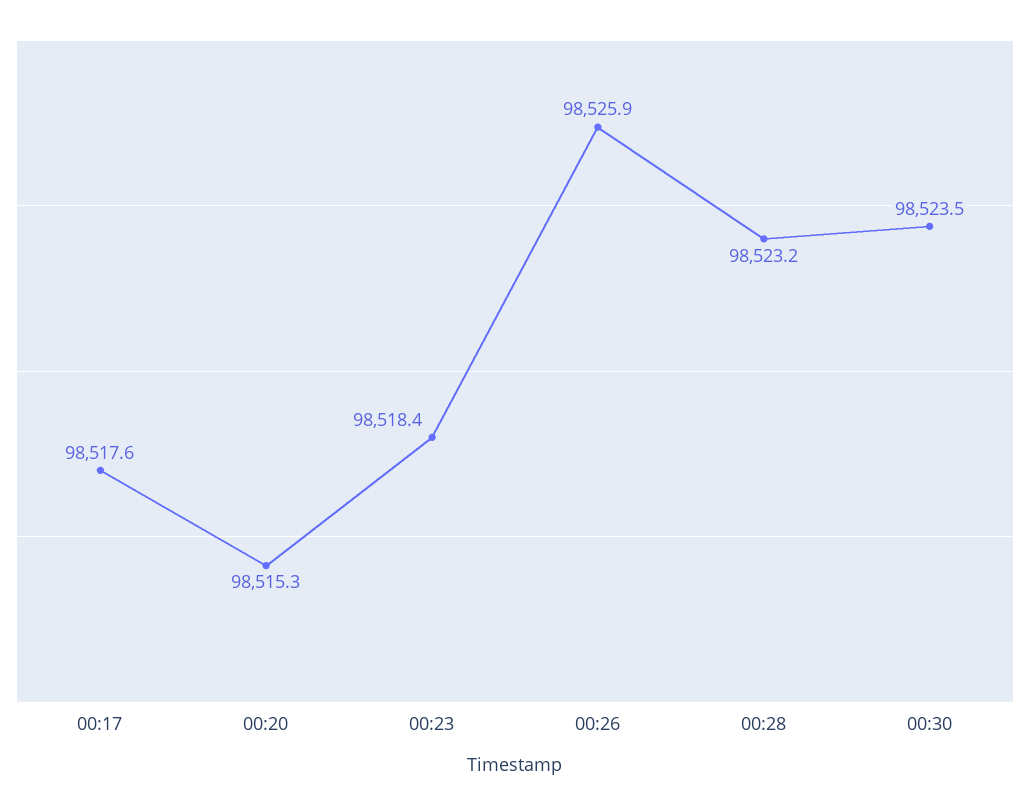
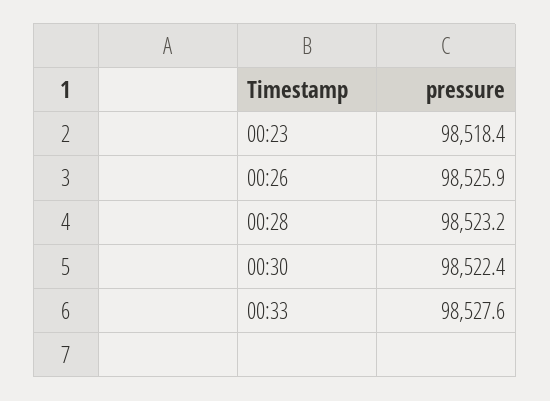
00:17: 98517.6 -> none
00:20: 98515.3 -> none
00:30: 98523.5 -> 98522.4
00:33: none -> 98527.6

